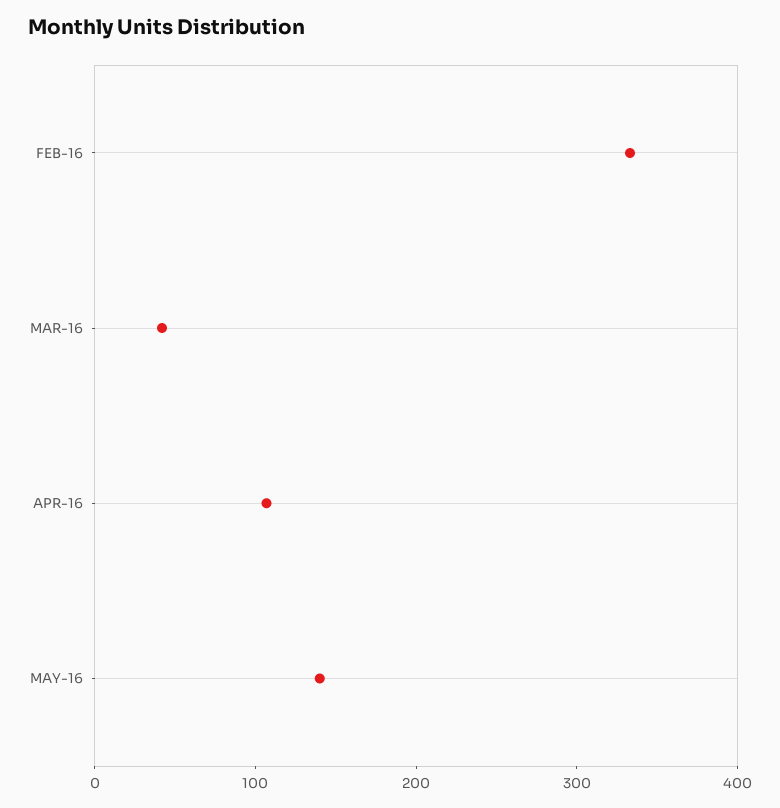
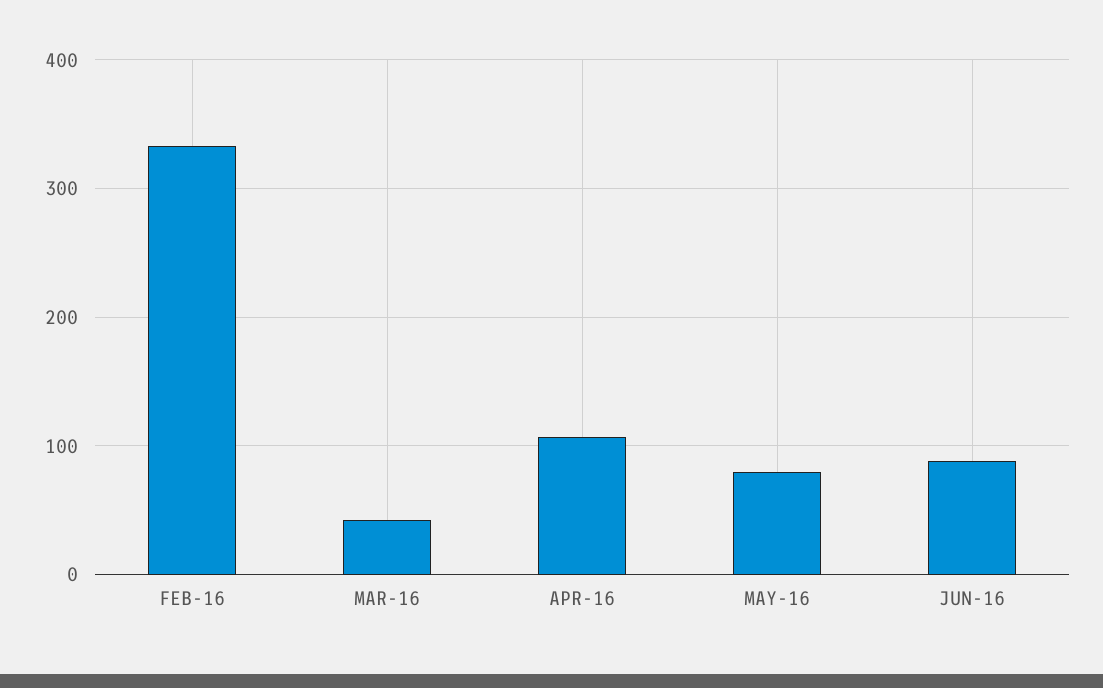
MAY-16: 140 -> 80
JUN-16: none -> 90

